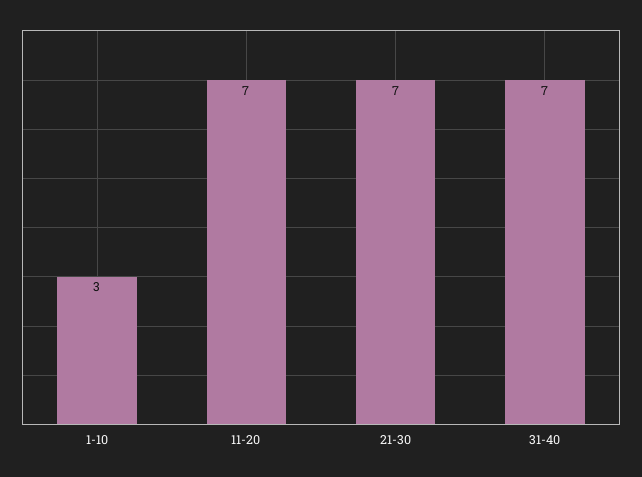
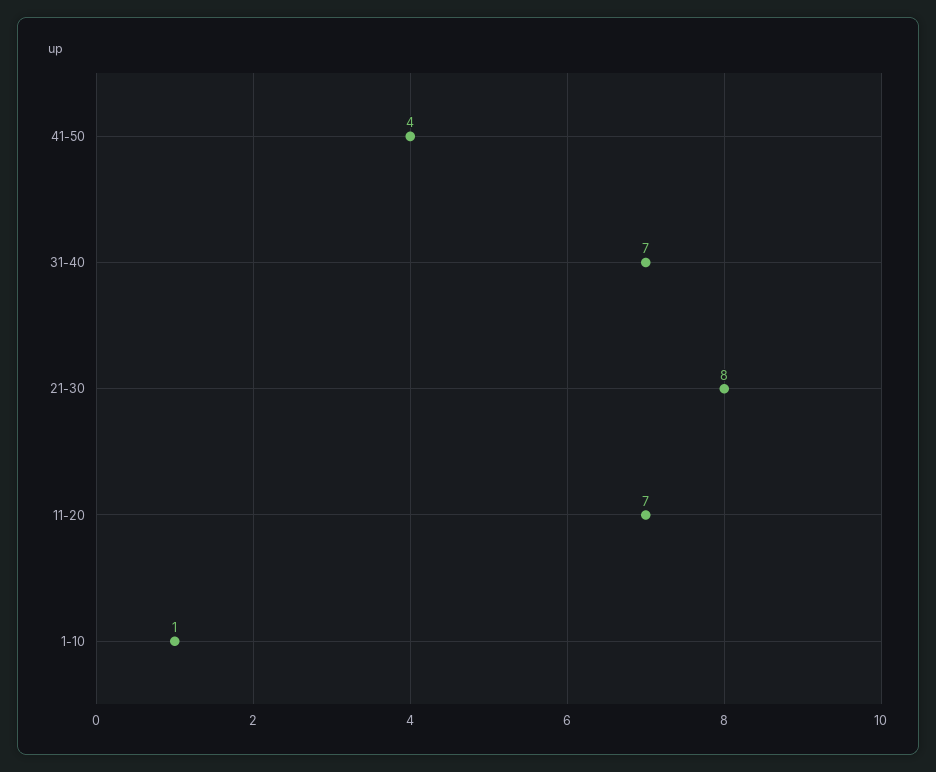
1-10: 3 -> 1
21-30: 7 -> 8
41-50: none -> 4

